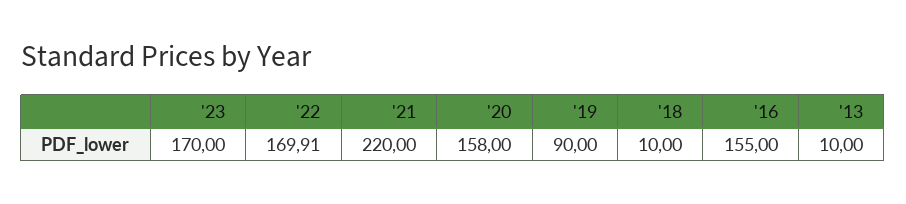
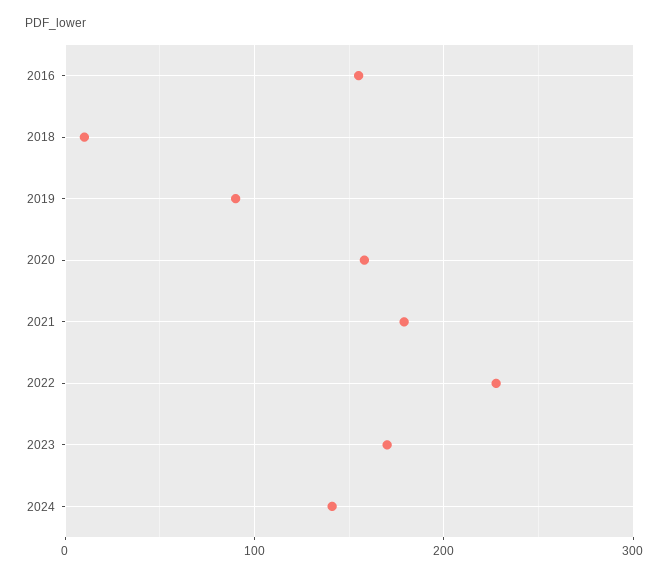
'22: 169.91 -> 230
'21: 220 -> 180
'13: 10 -> none
2024: none -> 140

